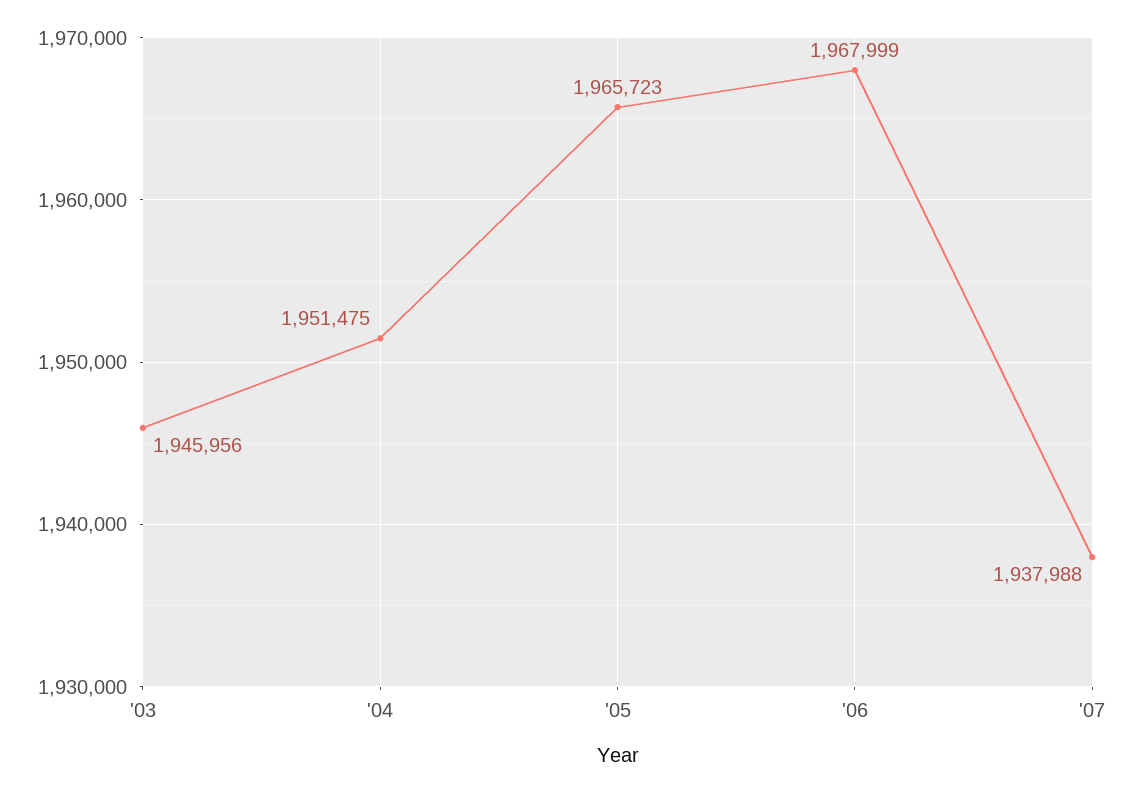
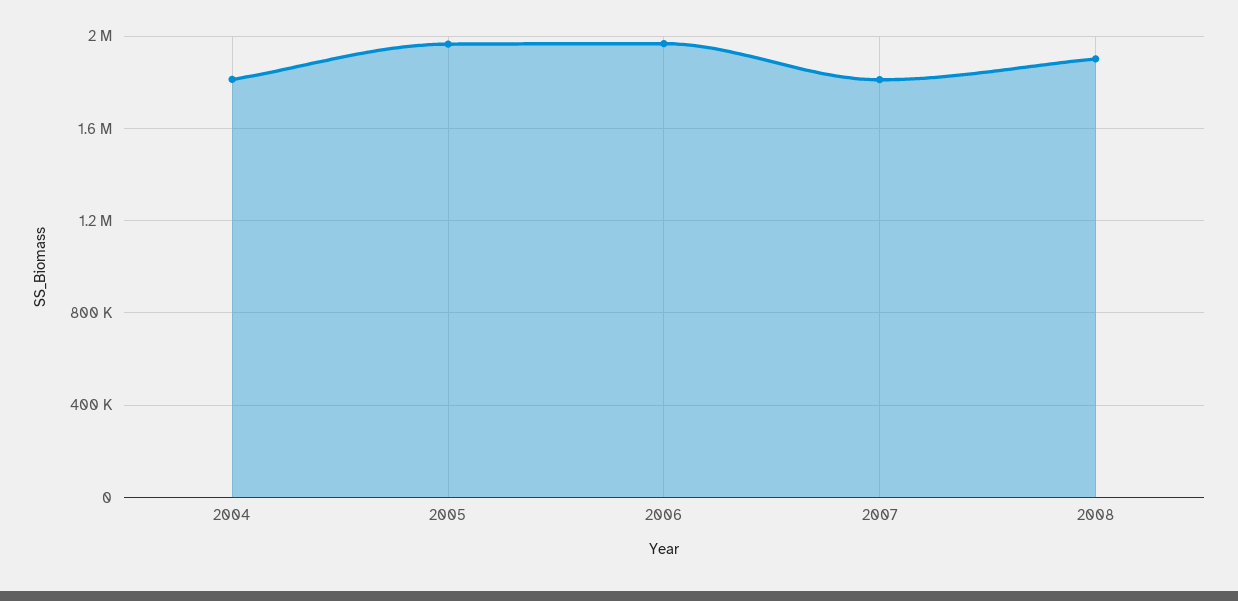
'03: 1945956 -> none
'04: 1951475 -> 1800000
'07: 1937988 -> 1800000
2008: none -> 1900000

